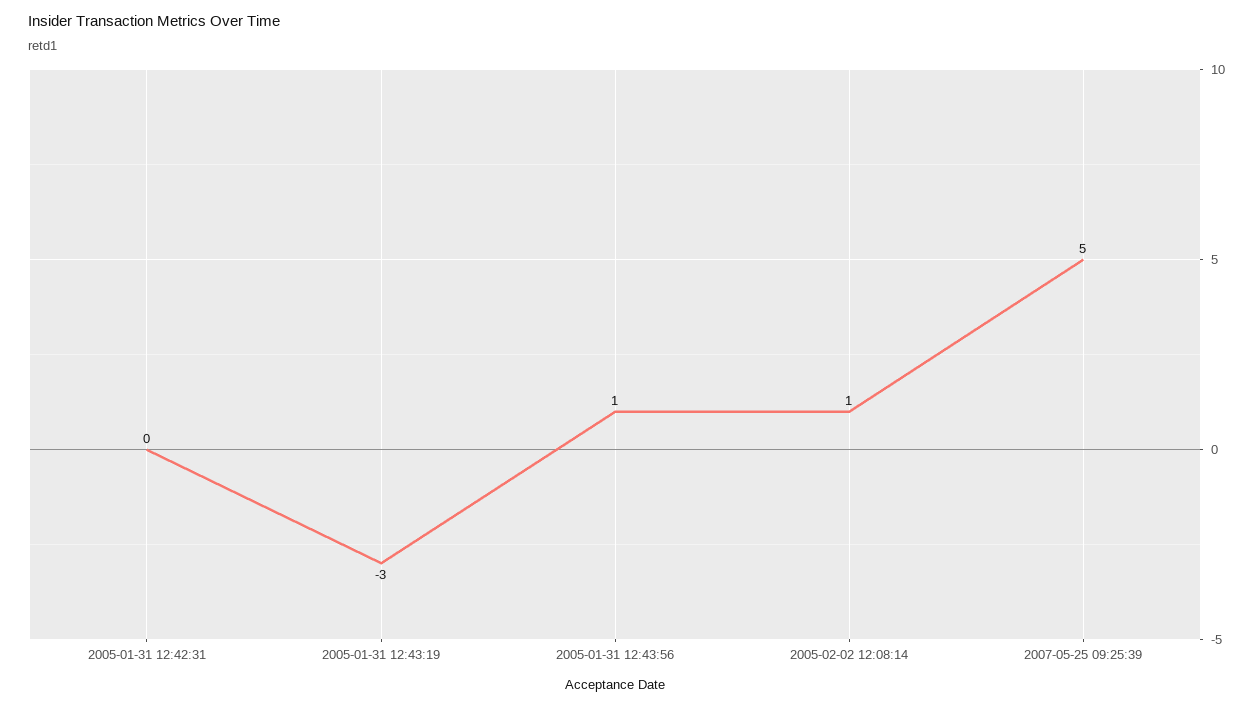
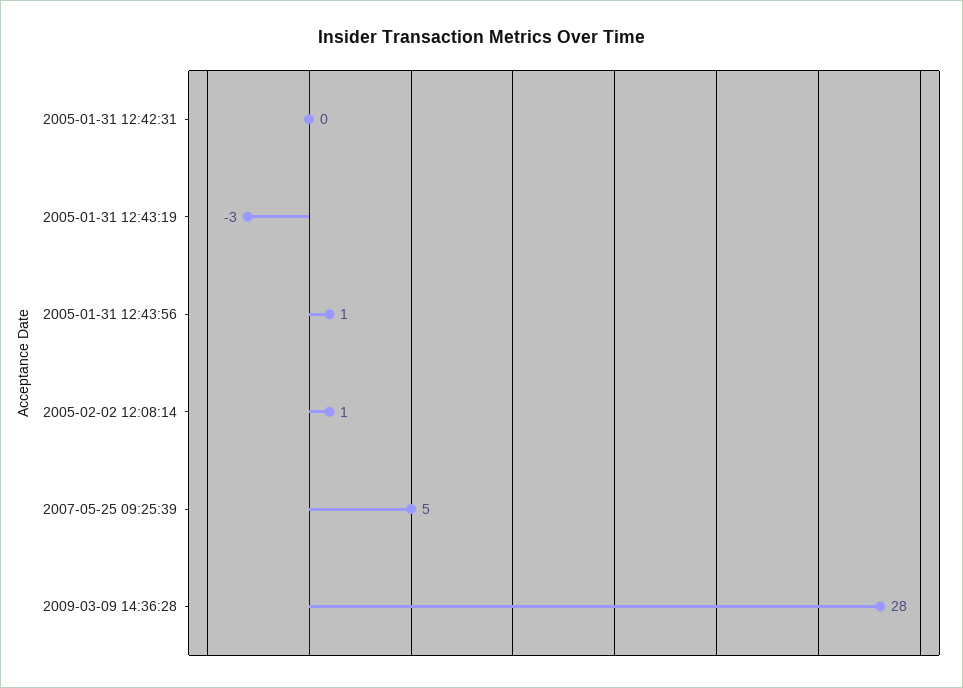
2009-03-09 14:36:28: none -> 28

